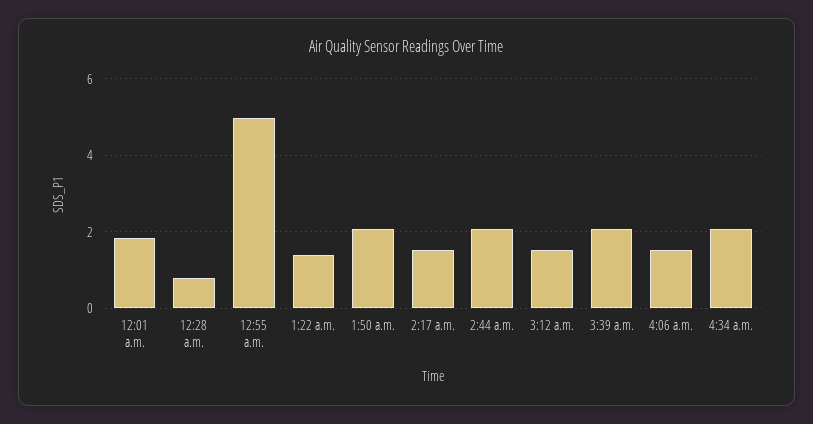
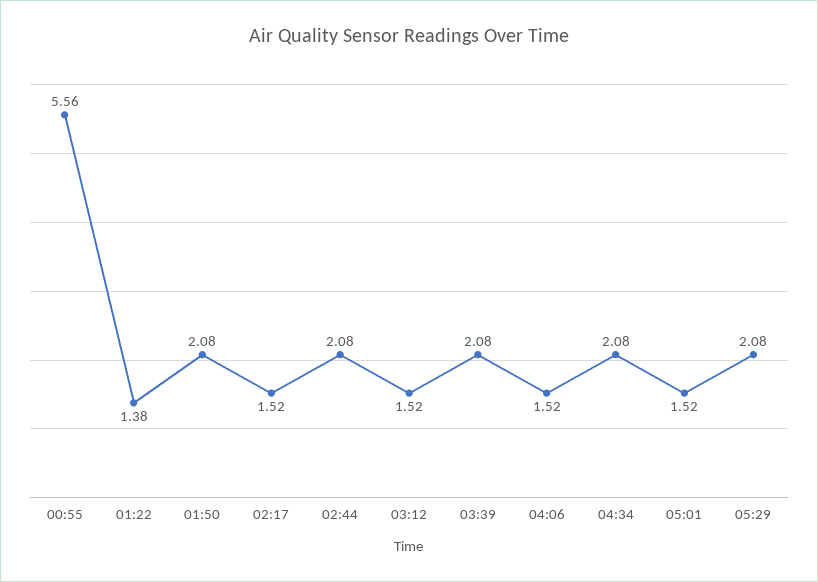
12:01 a.m.: 1.8 -> none
12:28 a.m.: 0.8 -> none
12:55 a.m.: 5 -> 5.56
05:01: none -> 1.52
05:29: none -> 2.08

